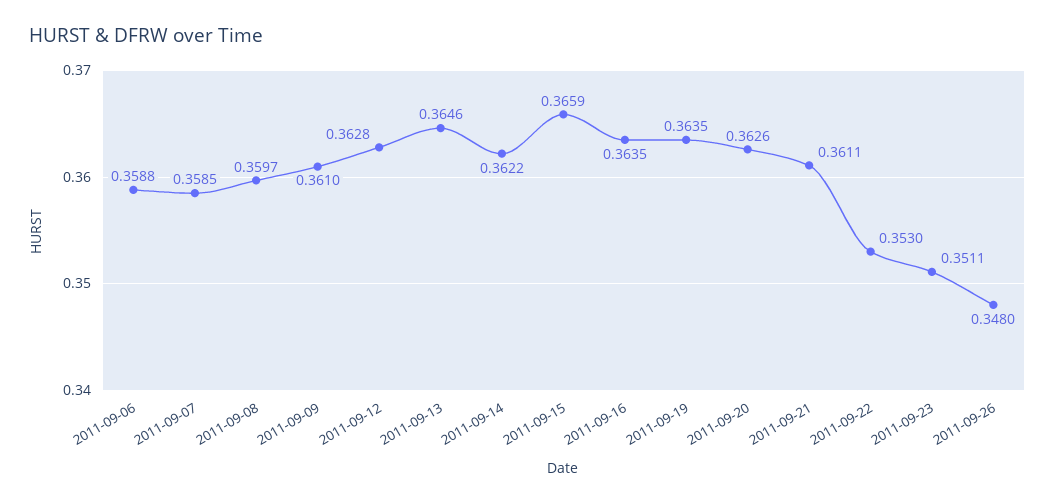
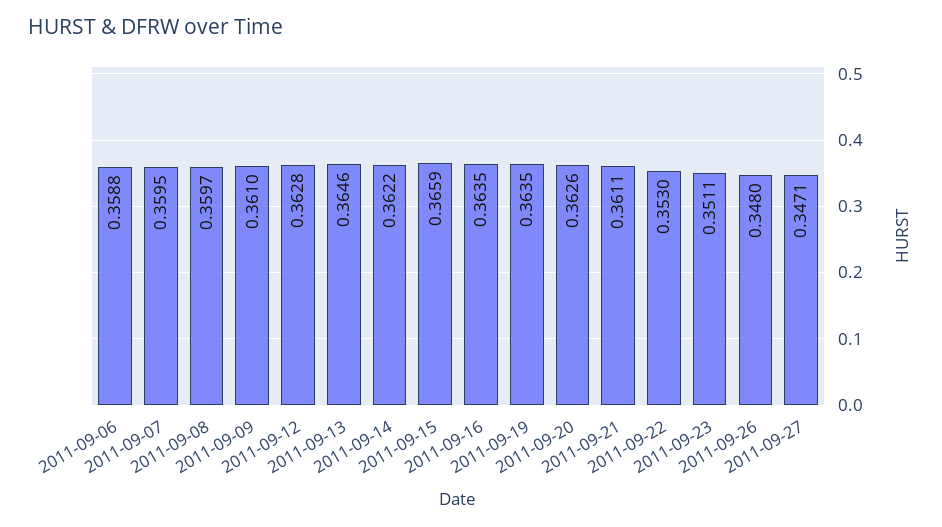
2011-09-07: 0.3585 -> 0.3595
2011-09-27: none -> 0.3471

